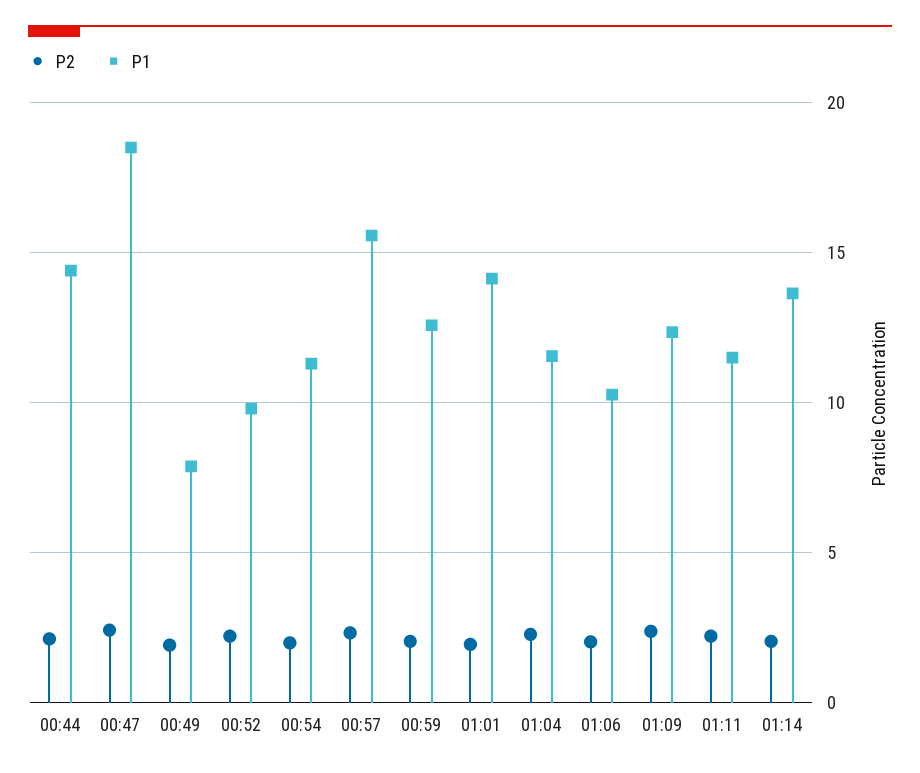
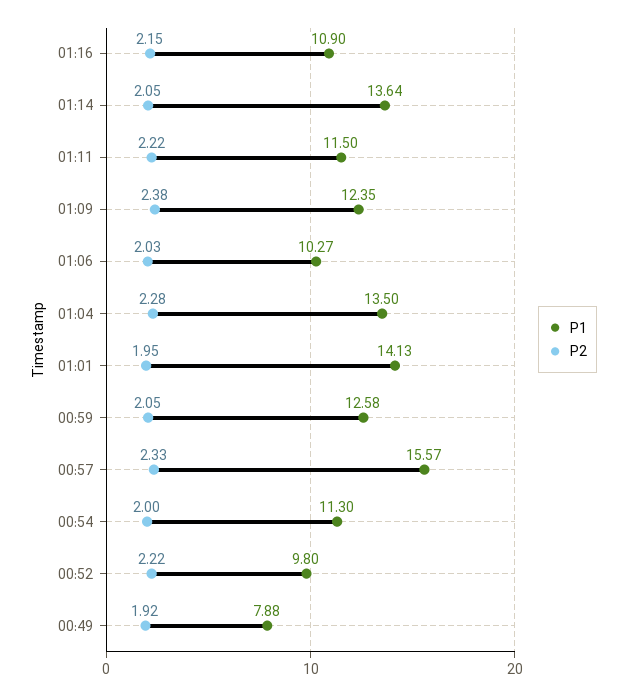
P2, 00:44: 2 -> none
P1, 00:44: 14.5 -> none
P2, 00:47: 2.5 -> none
P1, 00:47: 18.5 -> none
P1, 01:04: 11.5 -> 13.5
P1, 01:16: none -> 10.9
P2, 01:16: none -> 2.15

